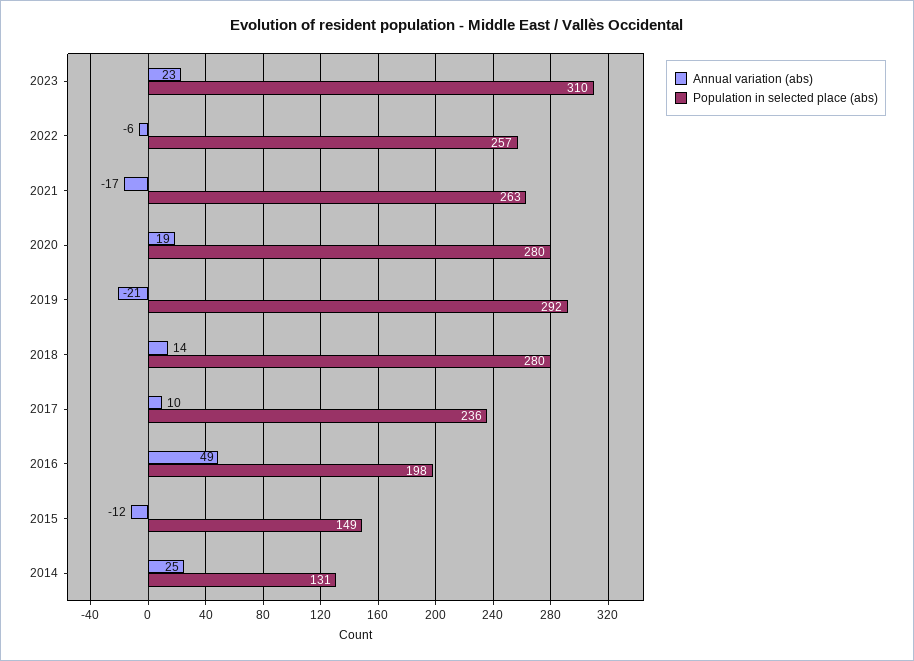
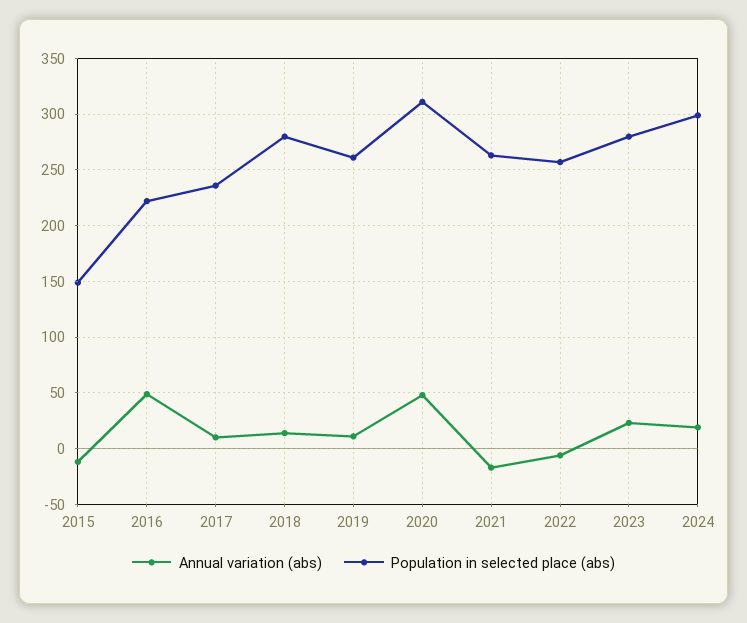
Population in selected place (abs), 2023: 310 -> 280
Annual variation (abs), 2020: 19 -> 50
Population in selected place (abs), 2020: 280 -> 310
Annual variation (abs), 2019: -21 -> 10
Population in selected place (abs), 2019: 292 -> 260
Population in selected place (abs), 2016: 198 -> 220
Annual variation (abs), 2014: 25 -> none
Population in selected place (abs), 2014: 131 -> none
Annual variation (abs), 2024: none -> 20
Population in selected place (abs), 2024: none -> 300

